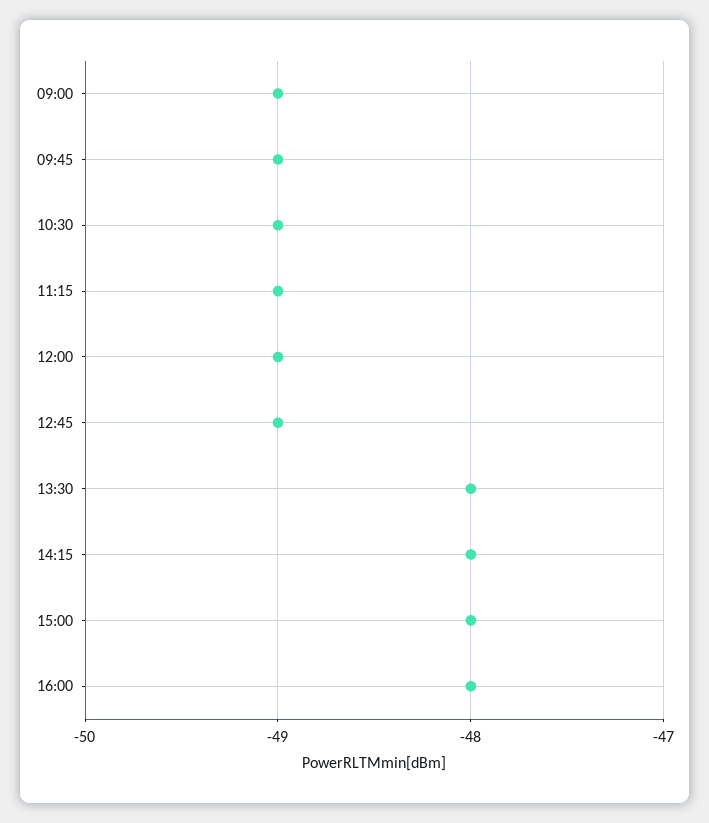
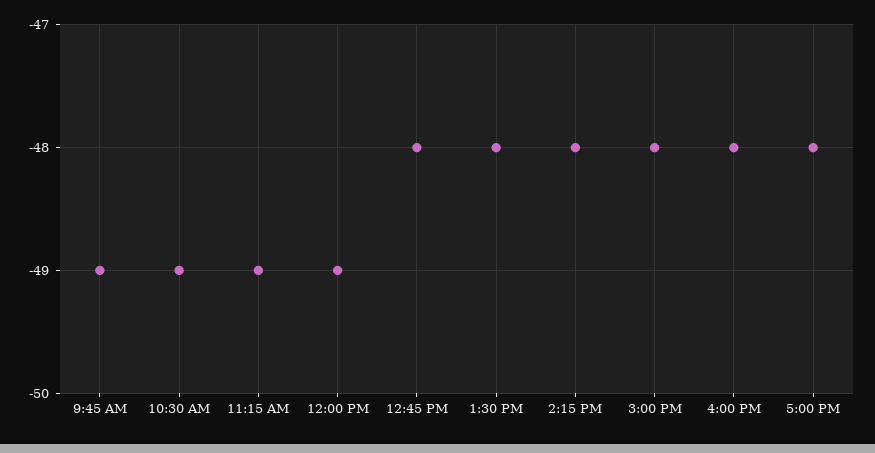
09:00: -49 -> none
12:45: -49 -> -48
5:00 PM: none -> -48

